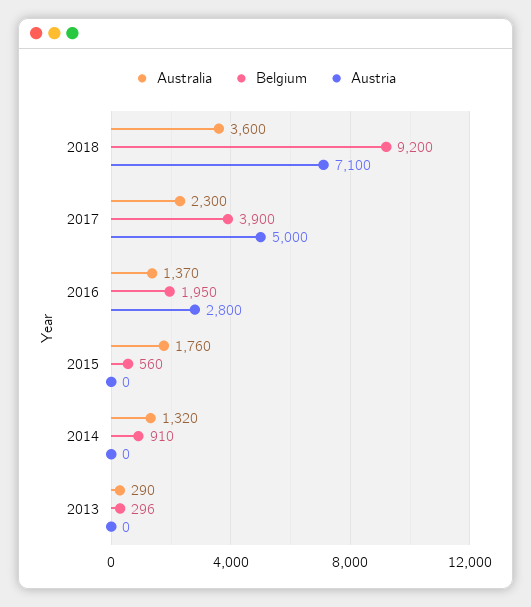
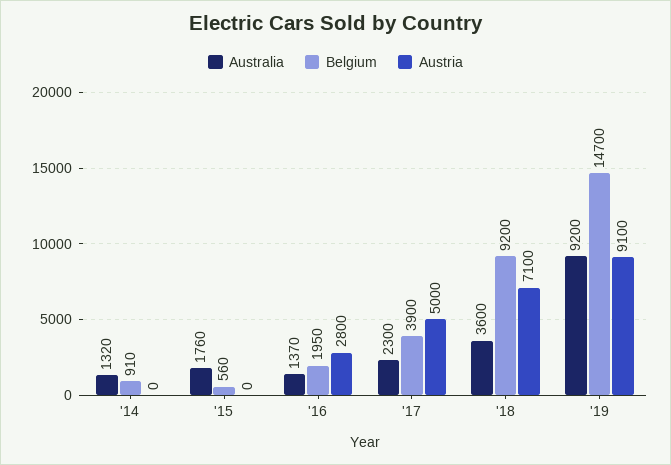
Australia, 2013: 290 -> none
Belgium, 2013: 296 -> none
Austria, 2013: 0 -> none
Australia, '19: none -> 9200
Belgium, '19: none -> 14700
Austria, '19: none -> 9100

